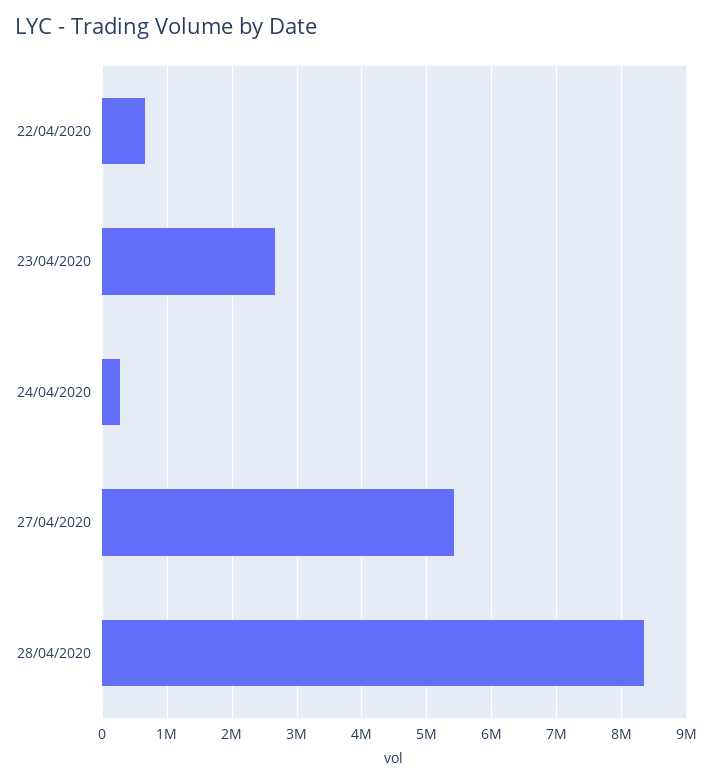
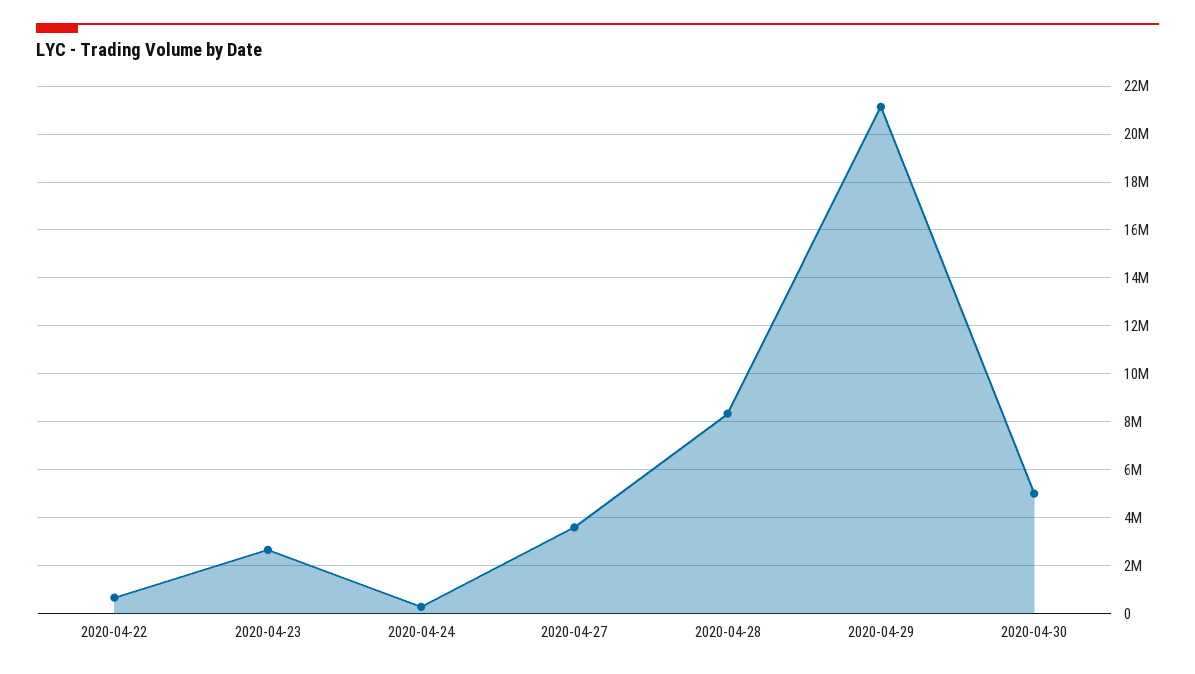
27/04/2020: 5400000 -> 3500000
2020-04-29: none -> 21000000
2020-04-30: none -> 5000000

